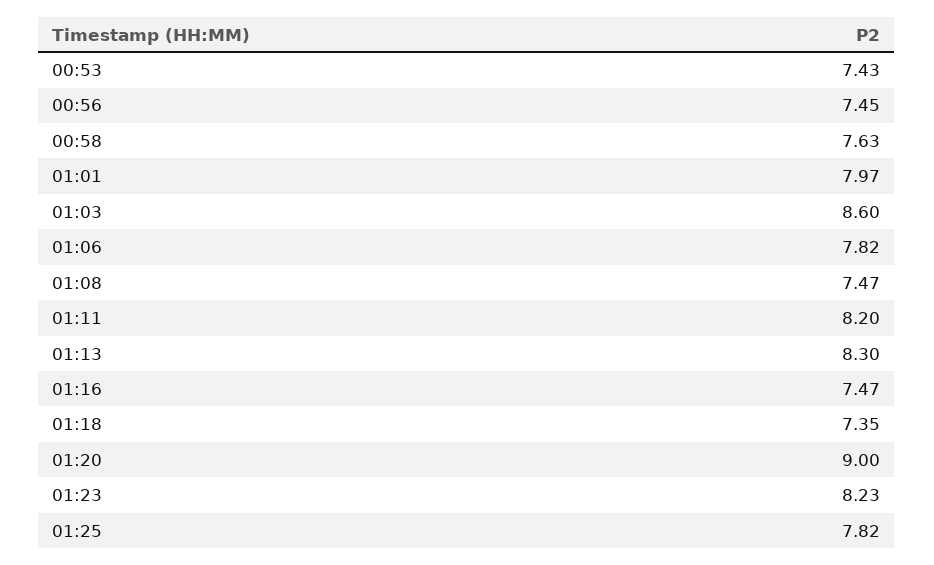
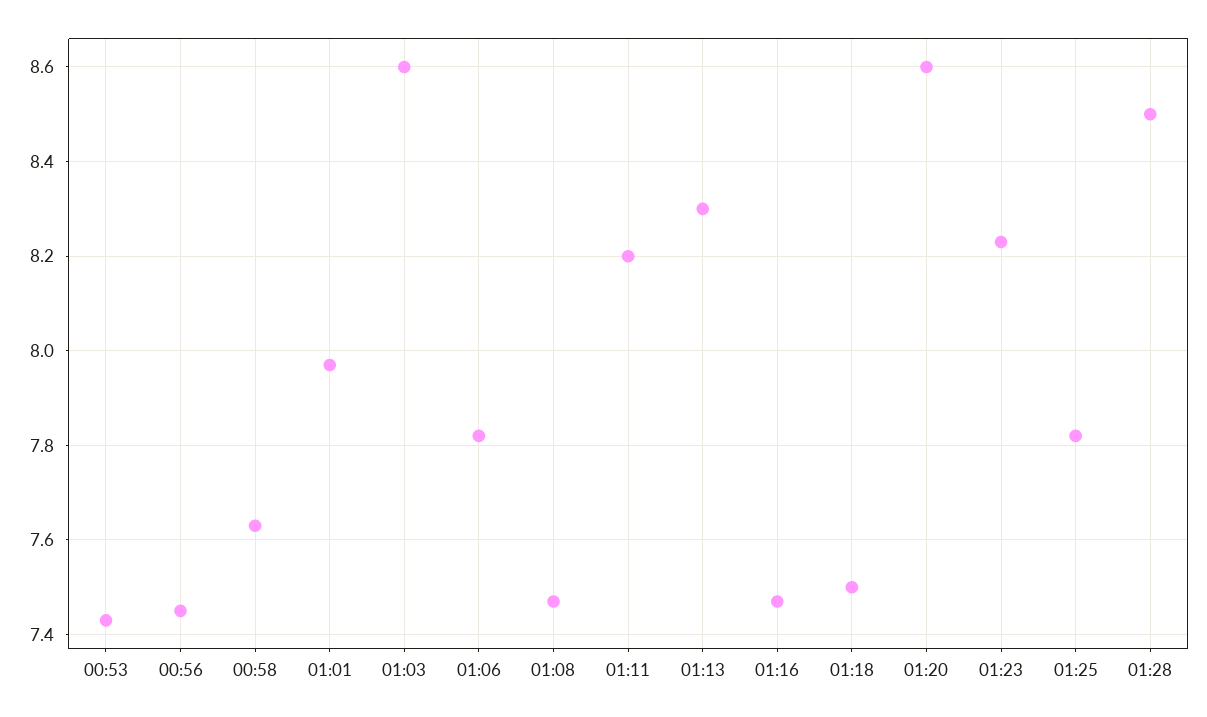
01:18: 7.35 -> 7.5
01:20: 9 -> 8.6
01:28: none -> 8.5

